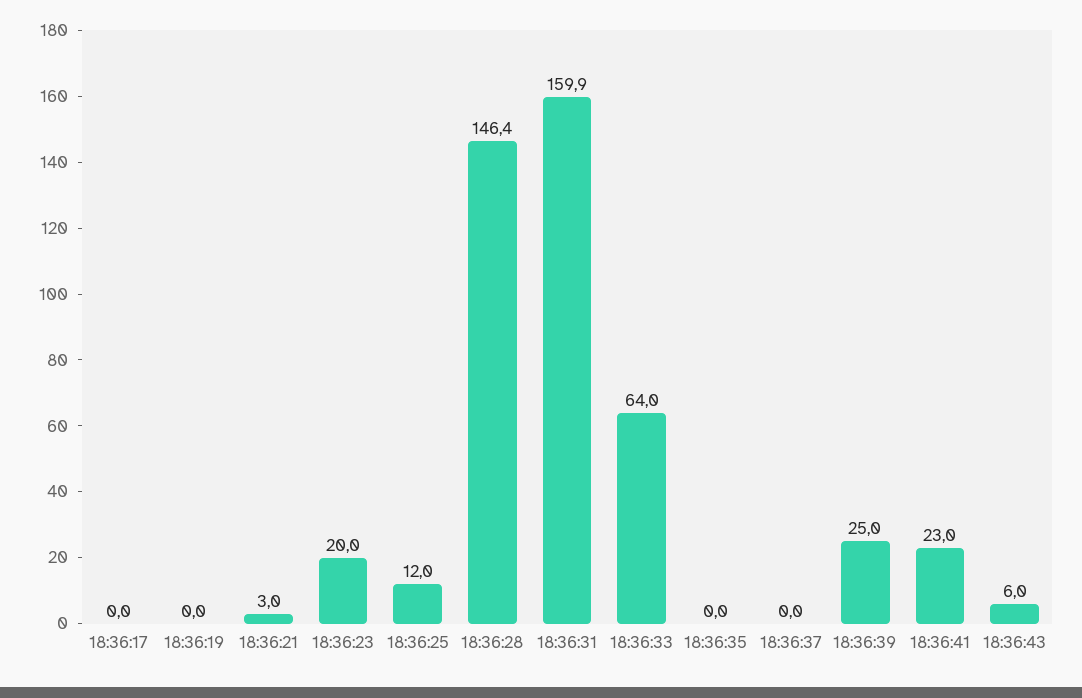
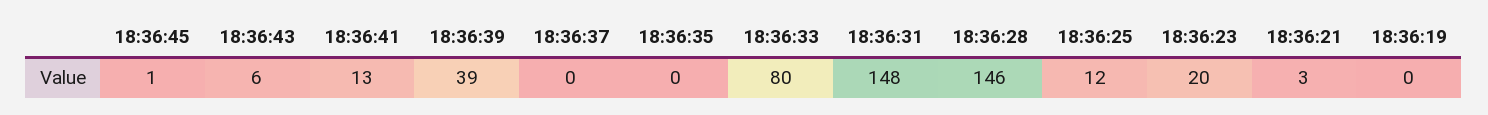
18:36:17: 0 -> none
18:36:31: 159.9 -> 148
18:36:33: 64 -> 80
18:36:39: 25 -> 39
18:36:41: 23 -> 13
18:36:45: none -> 1

